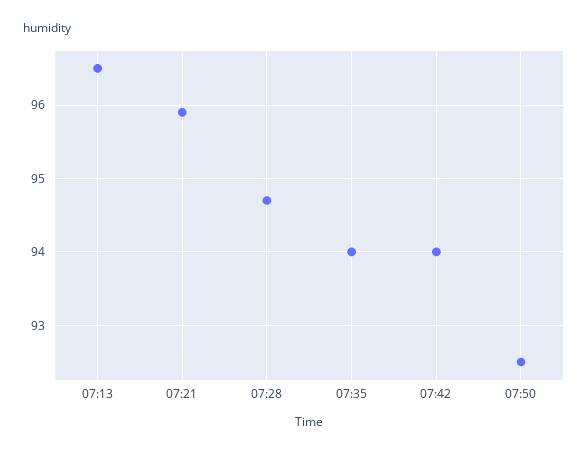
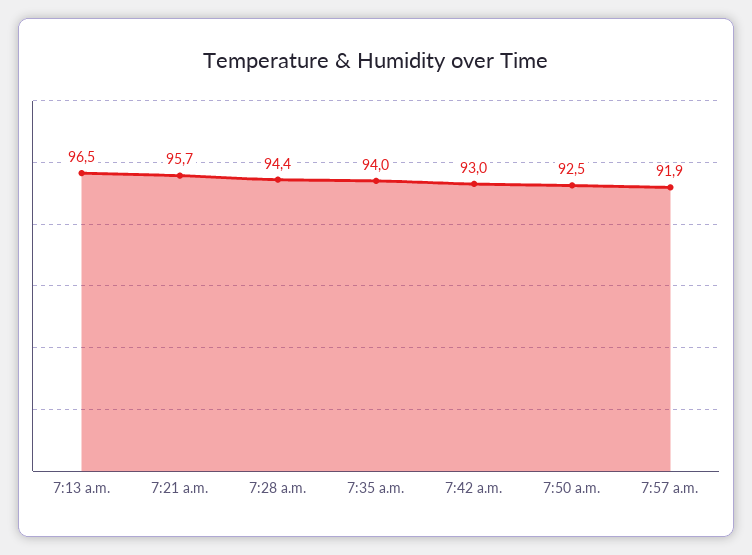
07:21: 95.9 -> 95.7
07:28: 94.7 -> 94.4
07:42: 94 -> 93
7:57 a.m.: none -> 91.9

